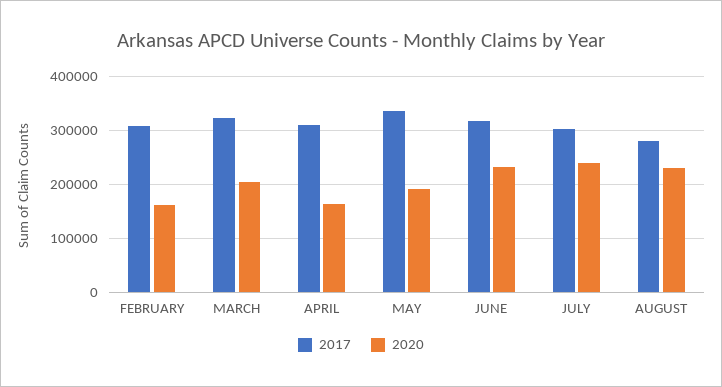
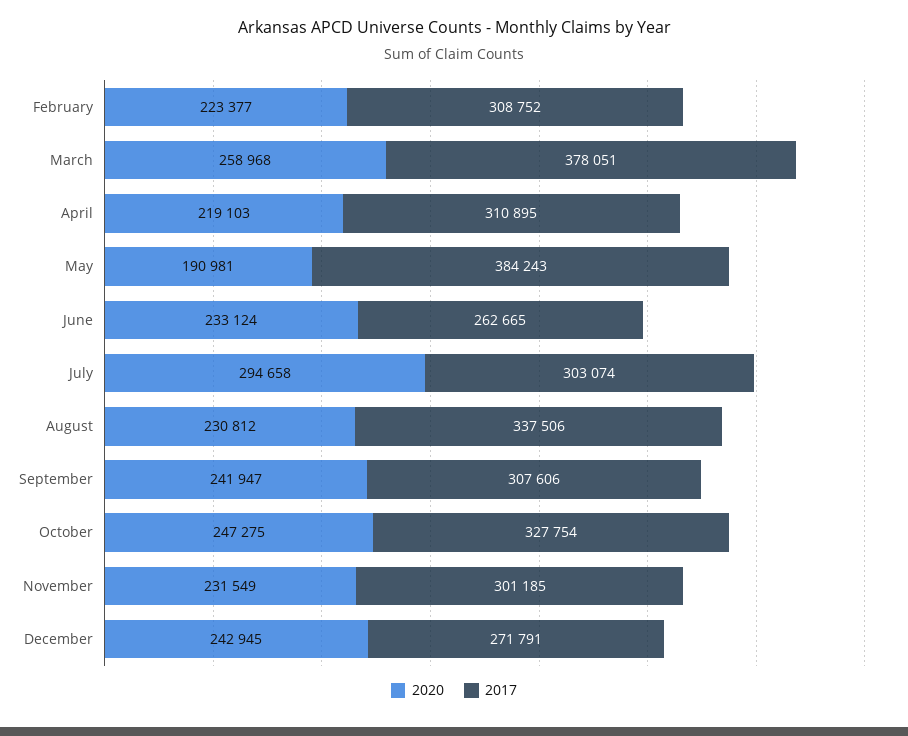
2020, FEBRUARY: 160000 -> 223377
2017, MARCH: 320000 -> 378051
2020, MARCH: 200000 -> 258968
2020, APRIL: 160000 -> 219103
2017, MAY: 340000 -> 384243
2017, JUNE: 320000 -> 262665
2020, JULY: 240000 -> 294658
2017, AUGUST: 280000 -> 337506
2020, September: none -> 241947
2017, September: none -> 307606
2020, October: none -> 247275
2017, October: none -> 327754
2020, November: none -> 231549
2017, November: none -> 301185
2020, December: none -> 242945
2017, December: none -> 271791

